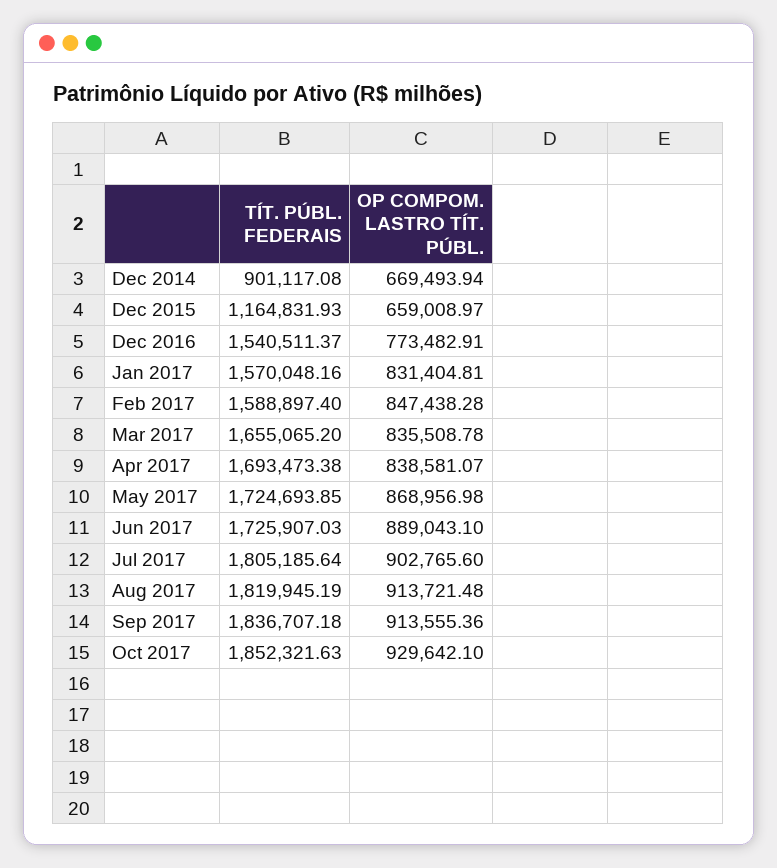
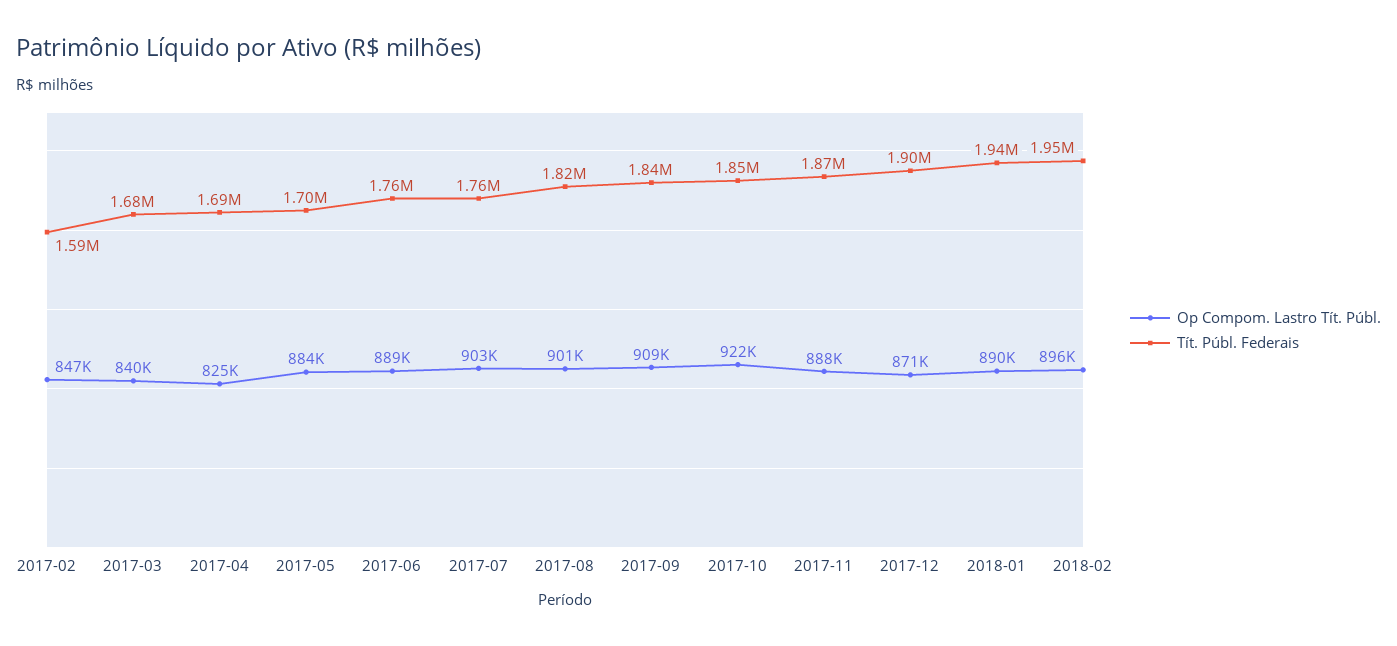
TÍT. PÚBL. FEDERAIS, Dec 2014: 901117.08 -> none
OP COMPOM. LASTRO TÍT. PÚBL., Dec 2014: 669493.94 -> none
TÍT. PÚBL. FEDERAIS, Dec 2015: 1164831.93 -> none
OP COMPOM. LASTRO TÍT. PÚBL., Dec 2015: 659008.97 -> none
TÍT. PÚBL. FEDERAIS, Dec 2016: 1540511.37 -> none
OP COMPOM. LASTRO TÍT. PÚBL., Dec 2016: 773482.91 -> none
TÍT. PÚBL. FEDERAIS, Jan 2017: 1570048.16 -> none
OP COMPOM. LASTRO TÍT. PÚBL., Jan 2017: 831404.81 -> none
TÍT. PÚBL. FEDERAIS, Mar 2017: 1655065.2 -> 1680000
OP COMPOM. LASTRO TÍT. PÚBL., Mar 2017: 835508.78 -> 840000
OP COMPOM. LASTRO TÍT. PÚBL., Apr 2017: 838581.07 -> 825000
TÍT. PÚBL. FEDERAIS, May 2017: 1724693.85 -> 1700000
OP COMPOM. LASTRO TÍT. PÚBL., May 2017: 868956.98 -> 884000
TÍT. PÚBL. FEDERAIS, Jun 2017: 1725907.03 -> 1760000
TÍT. PÚBL. FEDERAIS, Jul 2017: 1805185.64 -> 1760000
OP COMPOM. LASTRO TÍT. PÚBL., Aug 2017: 913721.48 -> 901000
OP COMPOM. LASTRO TÍT. PÚBL., Sep 2017: 913555.36 -> 909000
OP COMPOM. LASTRO TÍT. PÚBL., Oct 2017: 929642.1 -> 922000
OP COMPOM. LASTRO TÍT. PÚBL., 2017-11: none -> 888000
TÍT. PÚBL. FEDERAIS, 2017-11: none -> 1870000
OP COMPOM. LASTRO TÍT. PÚBL., 2017-12: none -> 871000
TÍT. PÚBL. FEDERAIS, 2017-12: none -> 1900000
OP COMPOM. LASTRO TÍT. PÚBL., 2018-01: none -> 890000
TÍT. PÚBL. FEDERAIS, 2018-01: none -> 1940000
OP COMPOM. LASTRO TÍT. PÚBL., 2018-02: none -> 896000
TÍT. PÚBL. FEDERAIS, 2018-02: none -> 1950000

